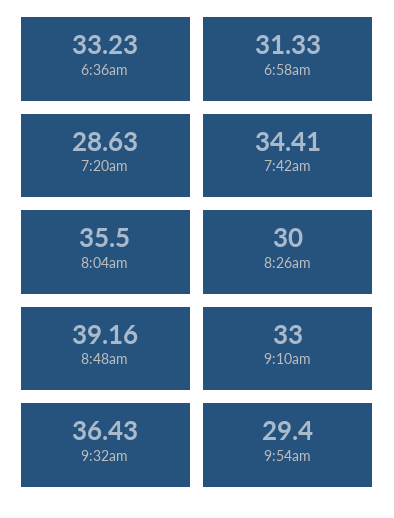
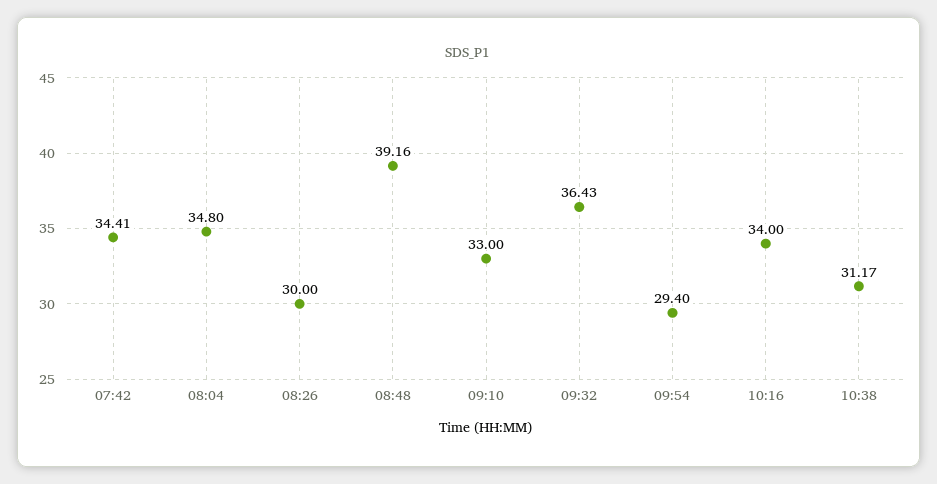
6:36am: 33.23 -> none
6:58am: 31.33 -> none
7:20am: 28.63 -> none
8:04am: 35.5 -> 34.8
10:16: none -> 34
10:38: none -> 31.17

